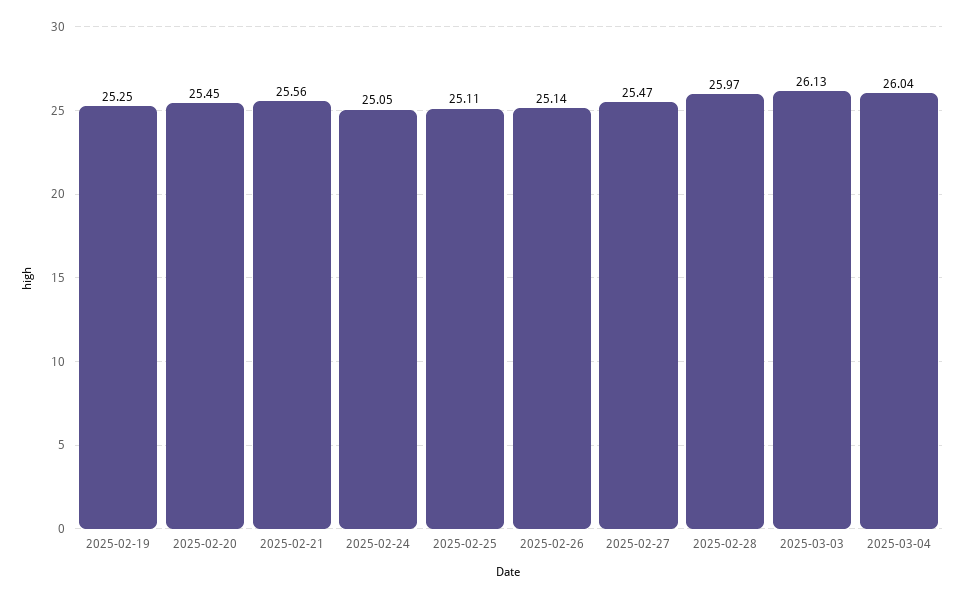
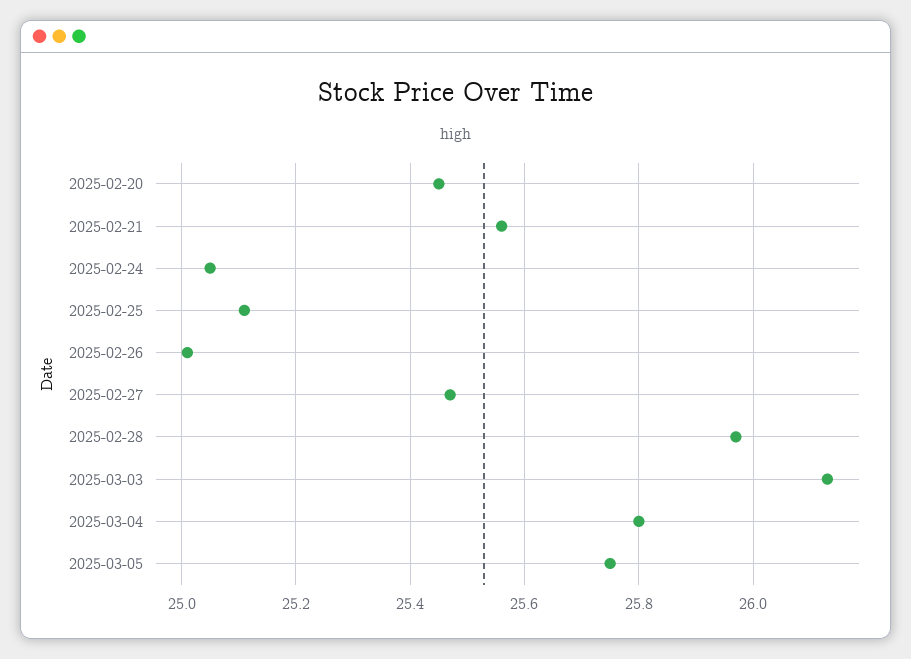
2025-02-19: 25.25 -> none
2025-02-26: 25.14 -> 25
2025-03-04: 26.04 -> 25.8
2025-03-05: none -> 25.75

